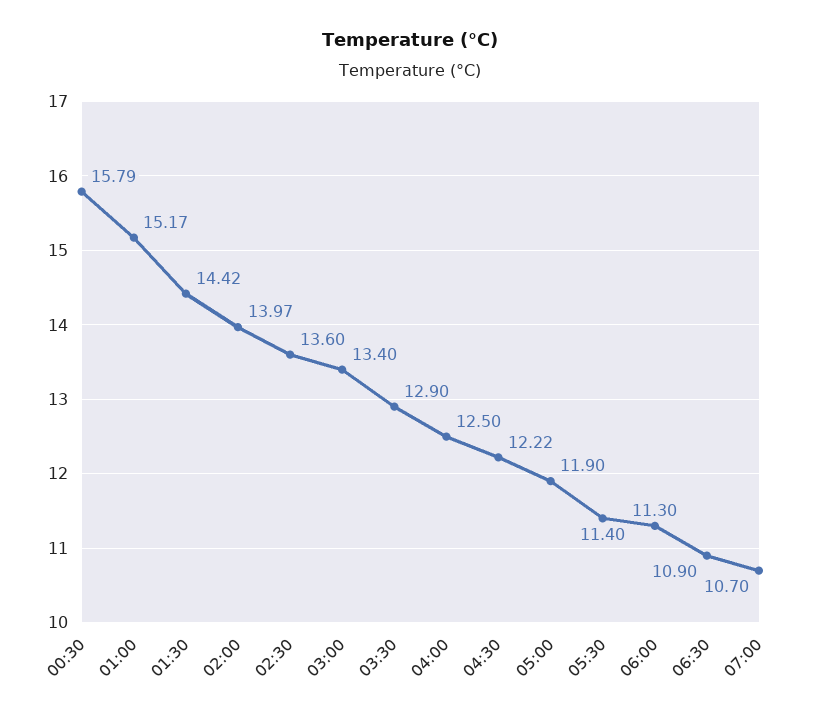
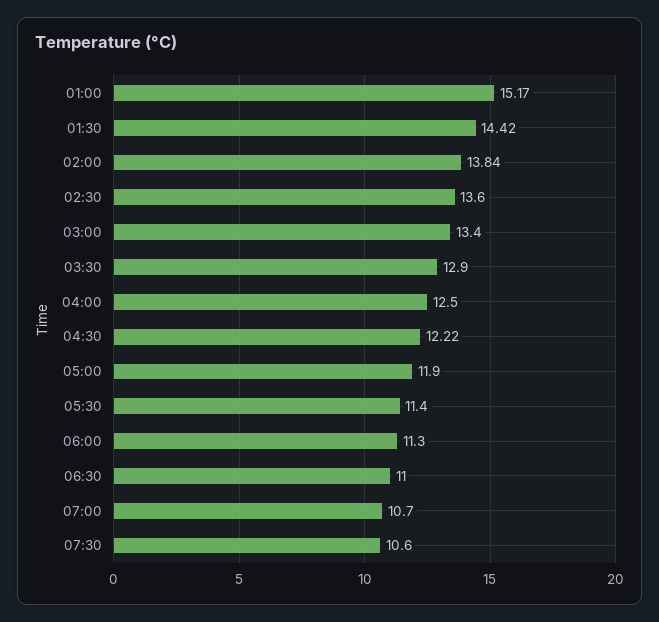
00:30: 15.79 -> none
02:00: 13.97 -> 13.84
06:30: 10.9 -> 11
07:30: none -> 10.6

